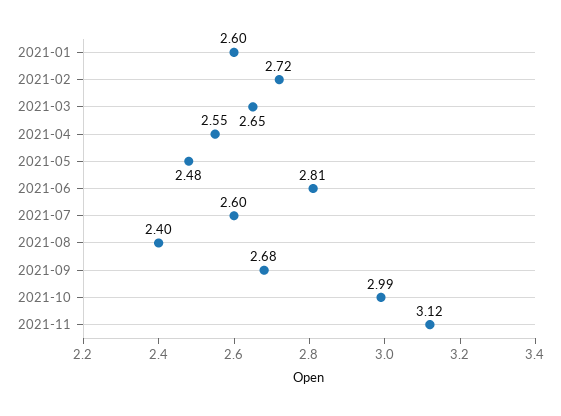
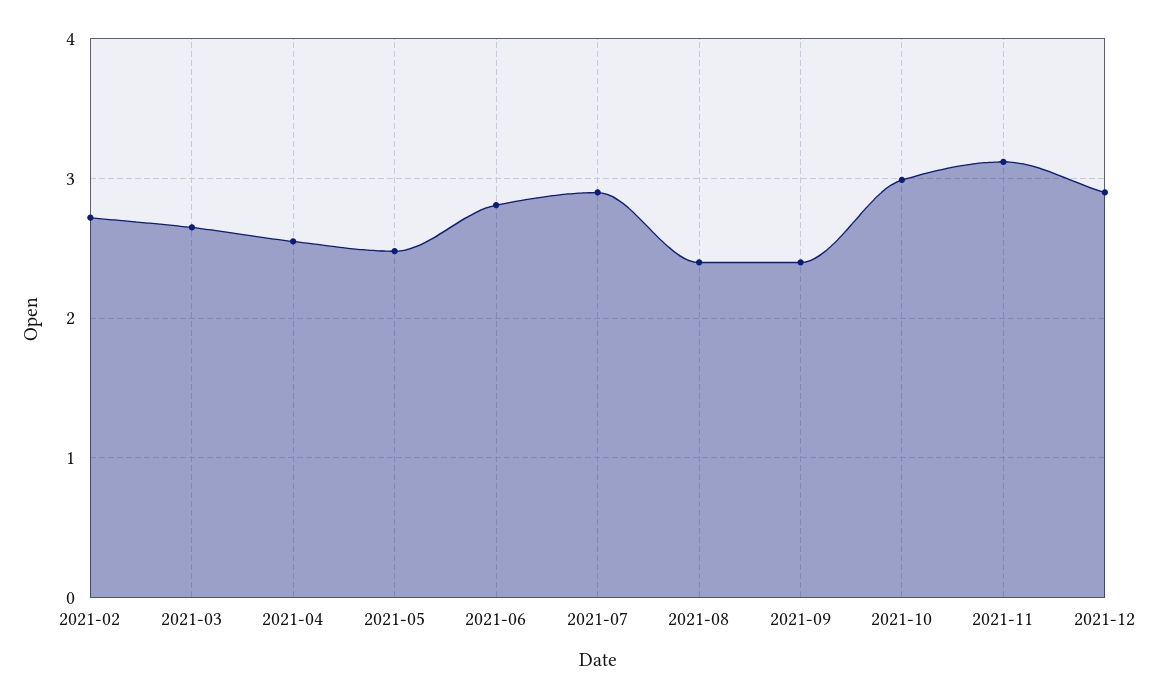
2021-01: 2.6 -> none
2021-07: 2.6 -> 2.9
2021-09: 2.68 -> 2.4
2021-12: none -> 2.9

